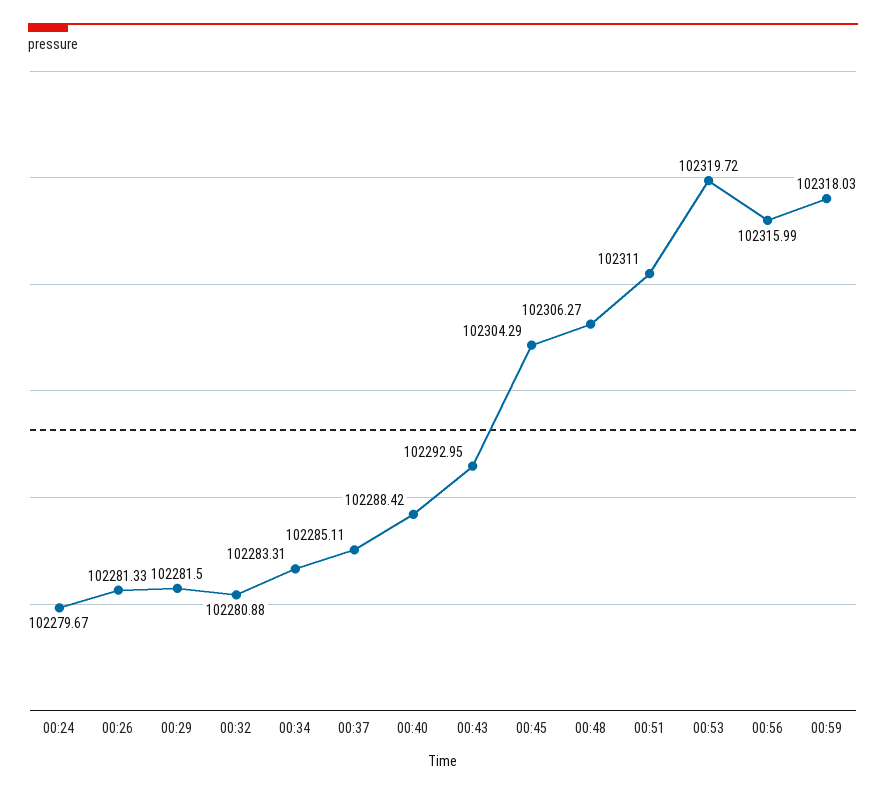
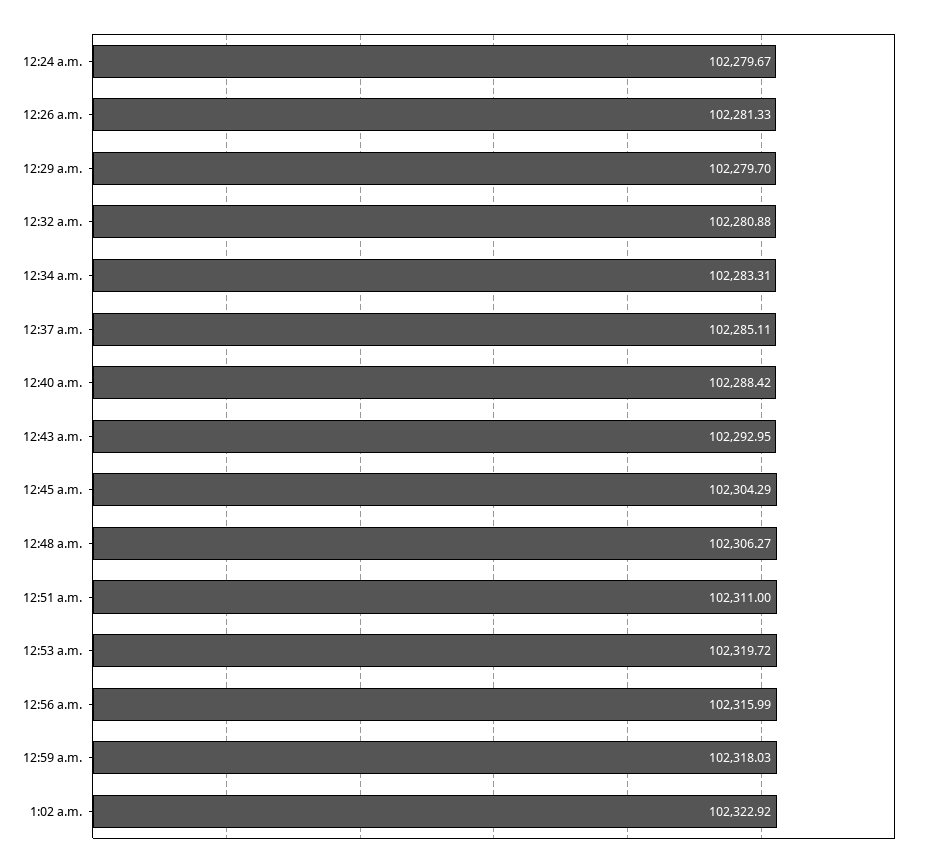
00:29: 102281.5 -> 102279.7
1:02 a.m.: none -> 102322.92

